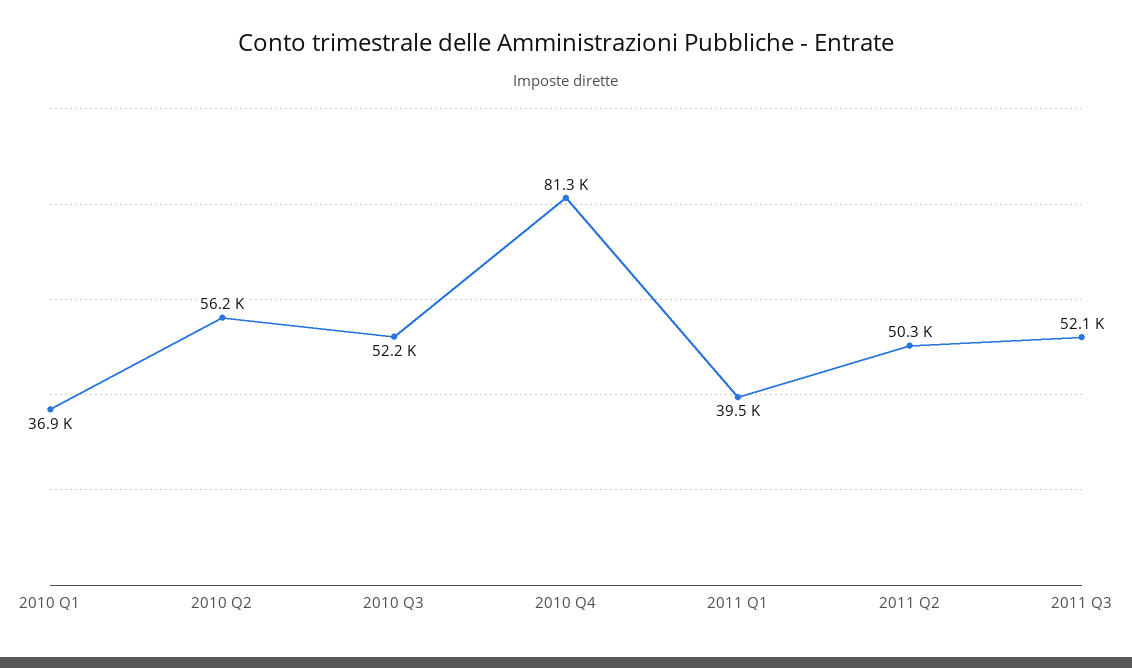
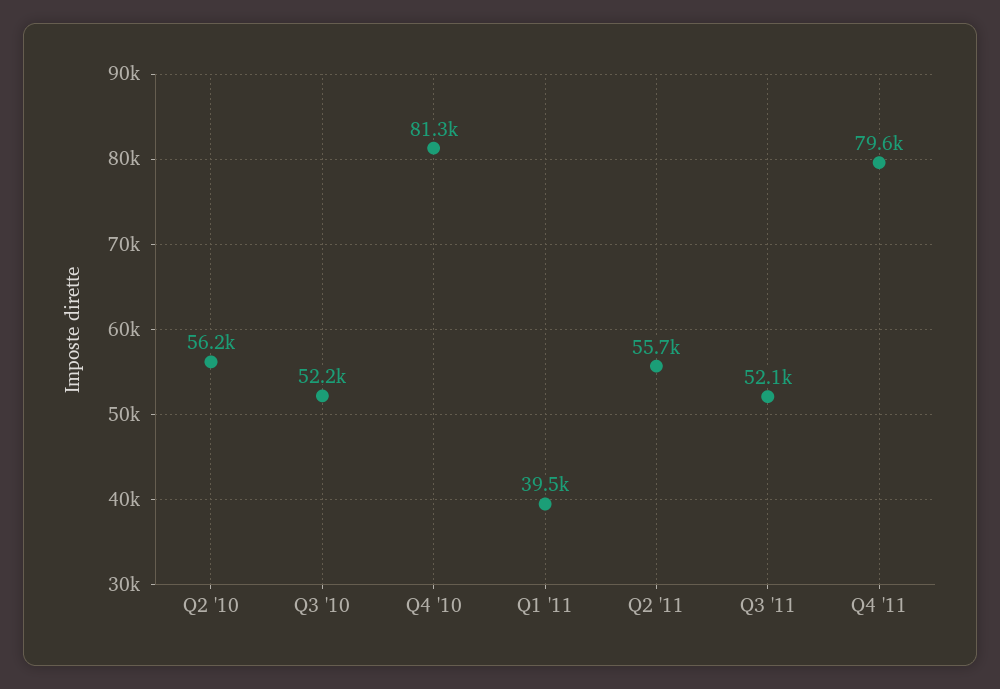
2010 Q1: 36900 -> none
2011 Q2: 50300 -> 55700
Q4 '11: none -> 79600

